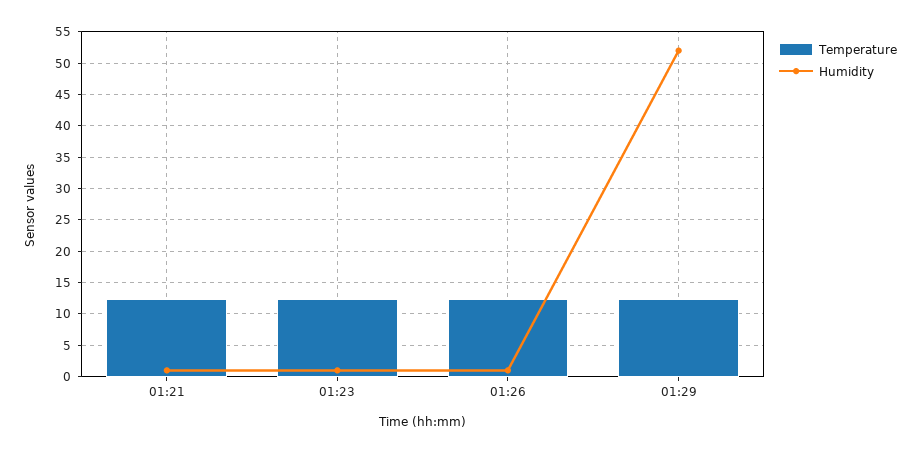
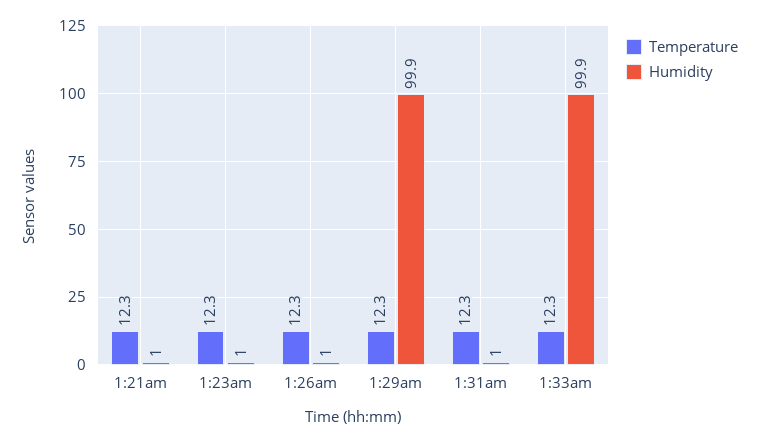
Humidity, 01:29: 52 -> 99.9
Temperature, 1:31am: none -> 12.3
Humidity, 1:31am: none -> 1
Temperature, 1:33am: none -> 12.3
Humidity, 1:33am: none -> 99.9

